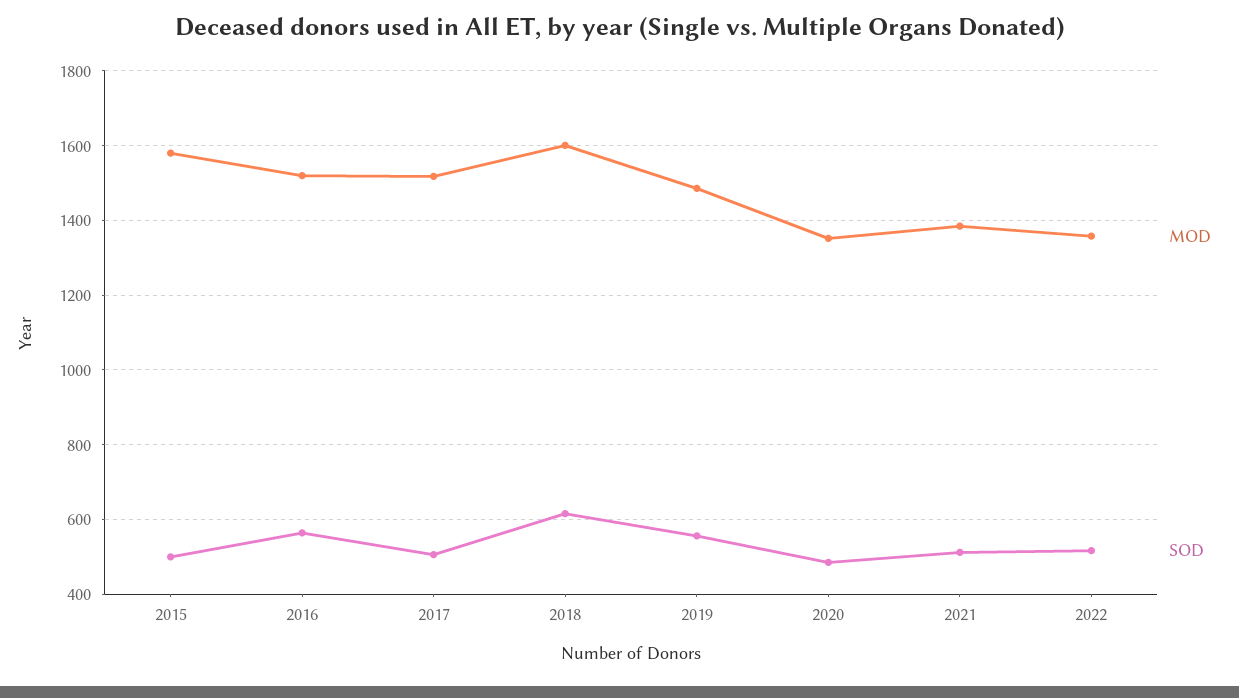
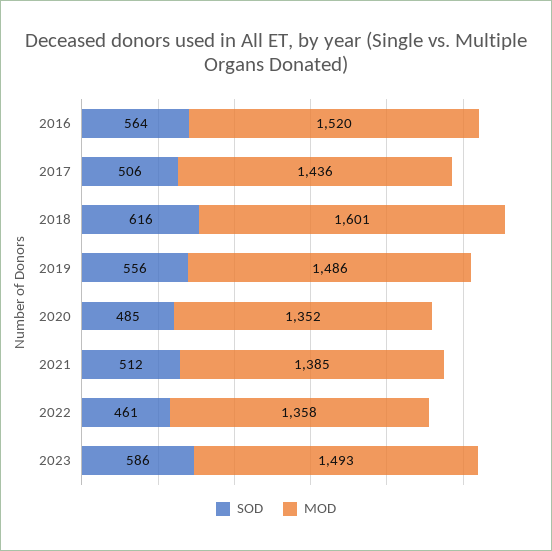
MOD, 2015: 1580 -> none
SOD, 2015: 500 -> none
MOD, 2017: 1520 -> 1436
SOD, 2022: 520 -> 461
SOD, 2023: none -> 586
MOD, 2023: none -> 1493

